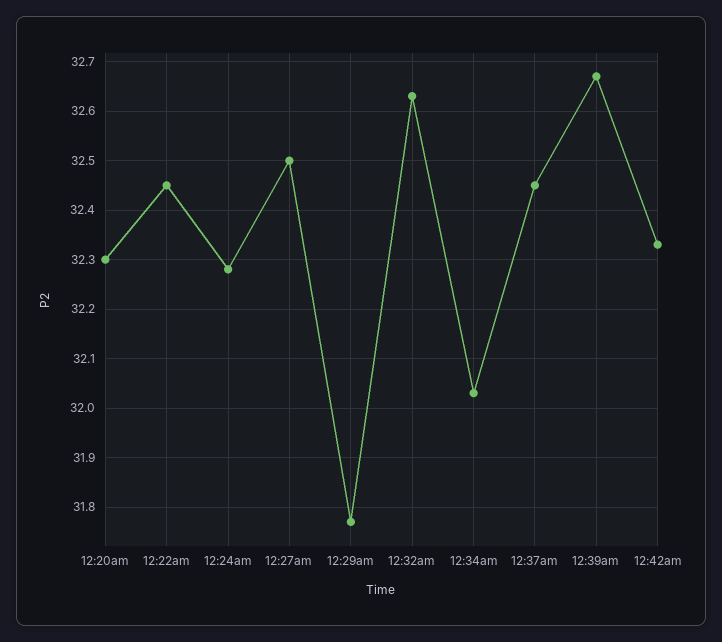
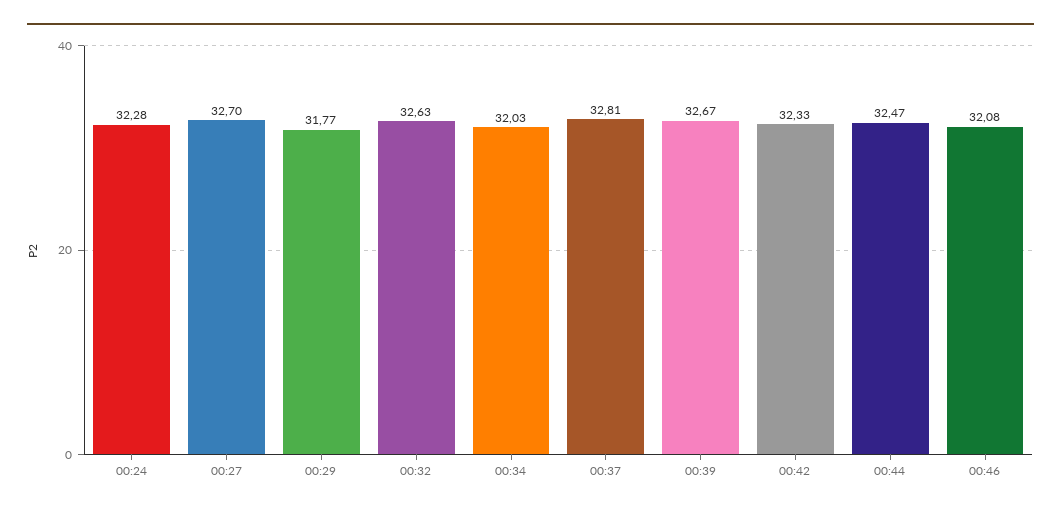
12:20am: 32.3 -> none
12:22am: 32.45 -> none
12:27am: 32.5 -> 32.7
12:37am: 32.45 -> 32.81
00:44: none -> 32.47
00:46: none -> 32.08

